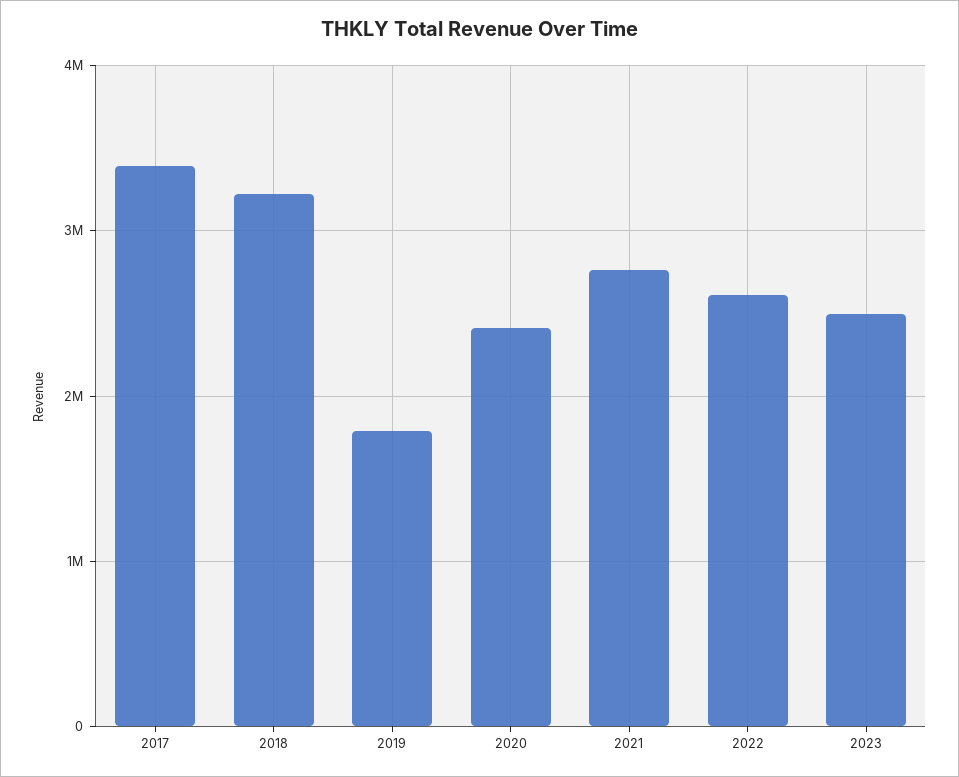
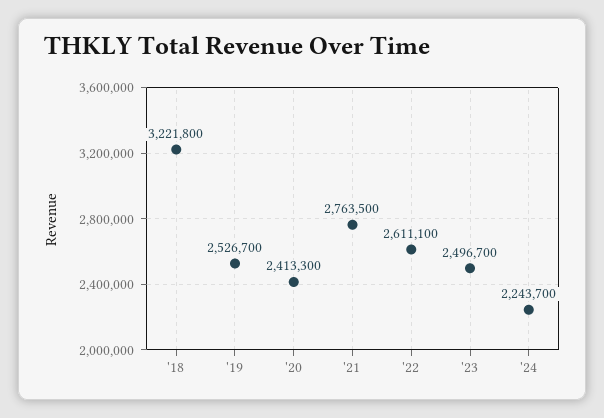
2017: 3400000 -> none
2019: 1800000 -> 2526700
'24: none -> 2243700

